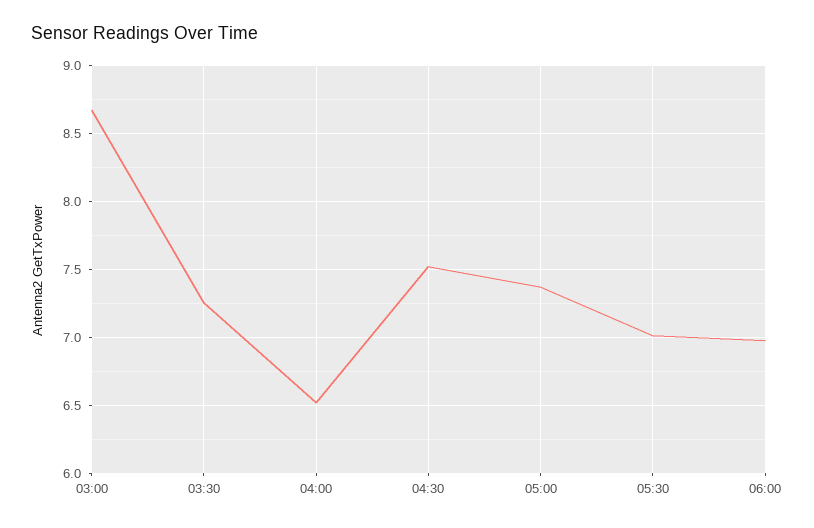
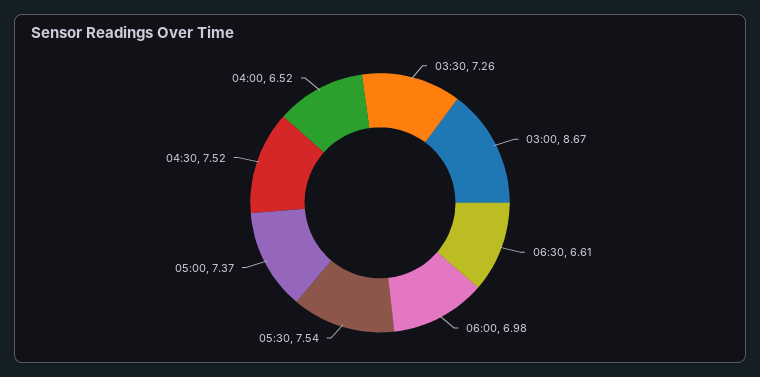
05:30: 7 -> 7.54
06:30: none -> 6.61

